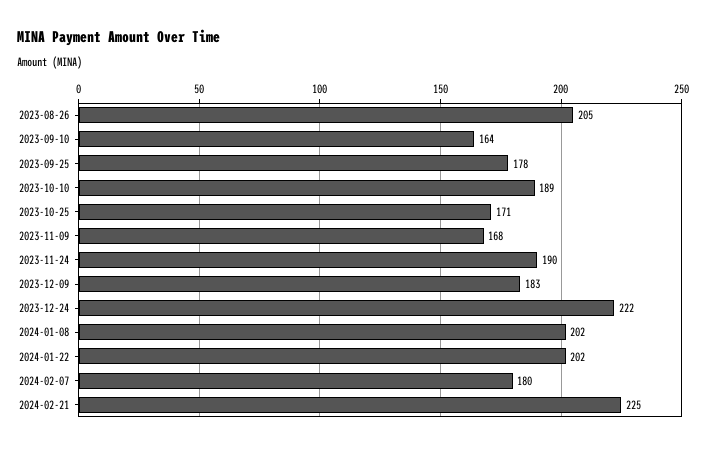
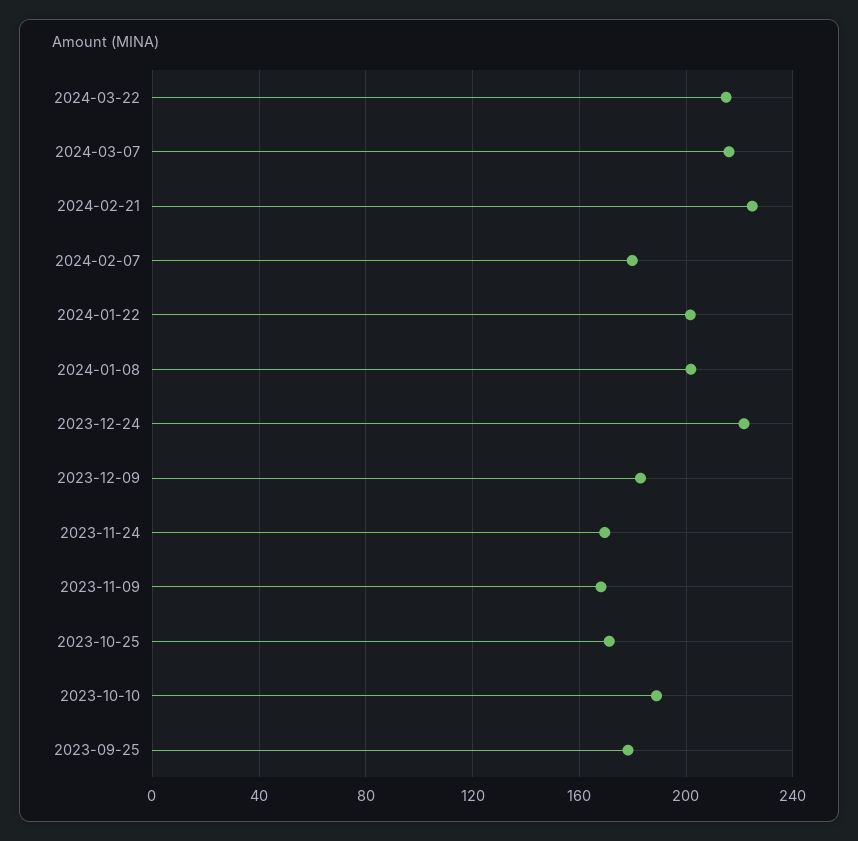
2023-08-26: 205 -> none
2023-09-10: 164 -> none
2023-11-24: 190 -> 170
2024-03-22: none -> 215
2024-03-07: none -> 215

